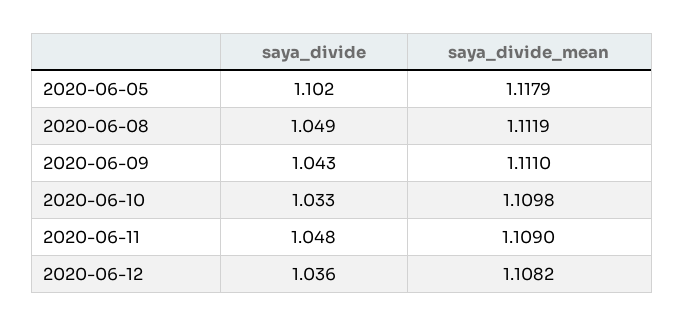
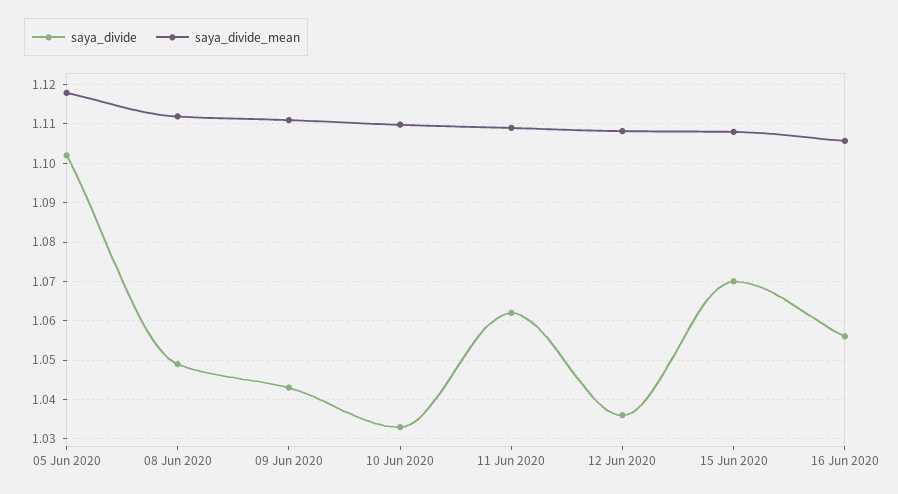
saya_divide, 2020-06-11: 1.048 -> 1.062
saya_divide, 15 Jun 2020: none -> 1.07
saya_divide_mean, 15 Jun 2020: none -> 1.108
saya_divide, 16 Jun 2020: none -> 1.056
saya_divide_mean, 16 Jun 2020: none -> 1.106

